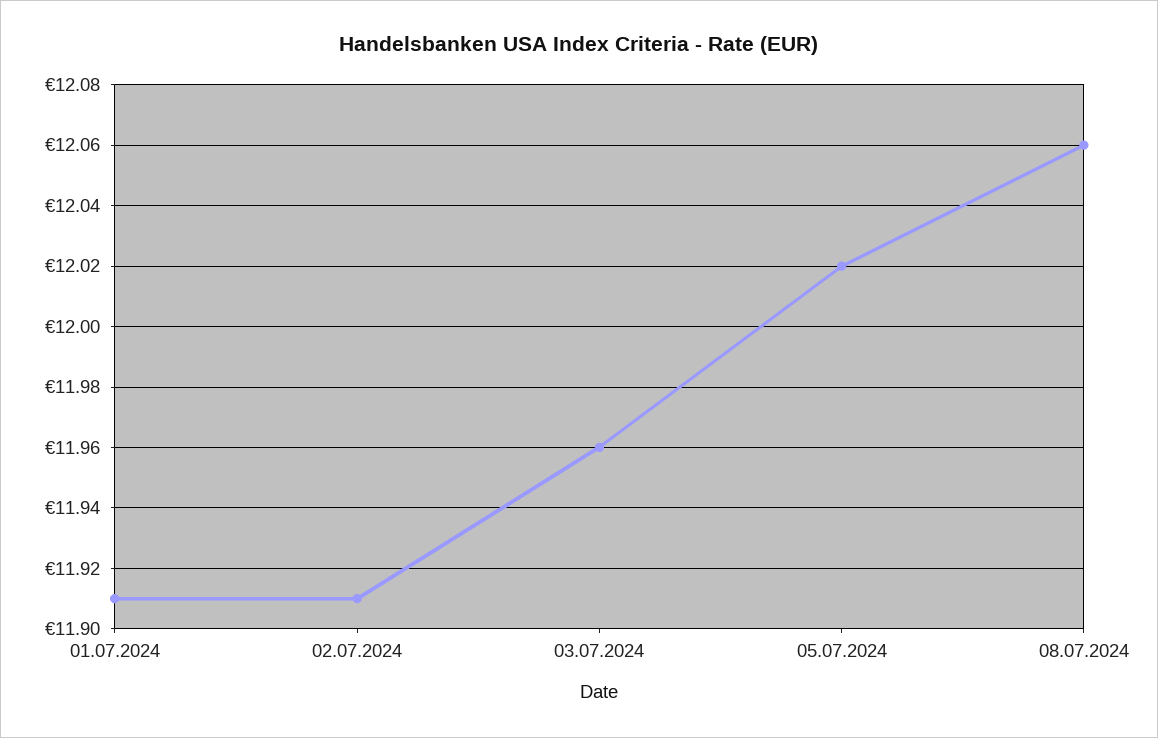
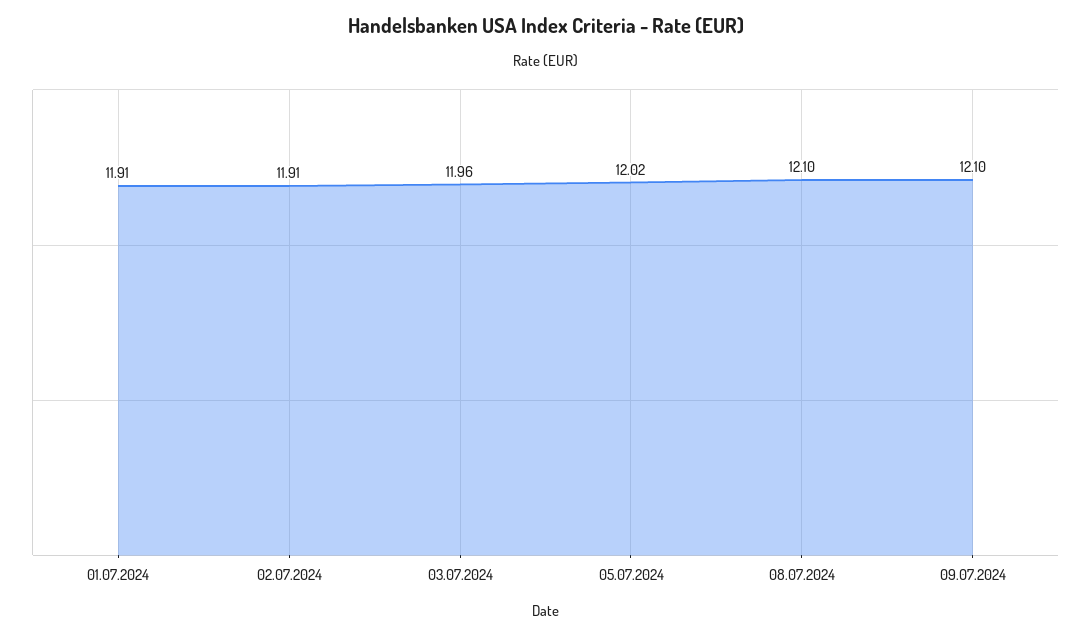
08.07.2024: 12.06 -> 12.1
09.07.2024: none -> 12.1

